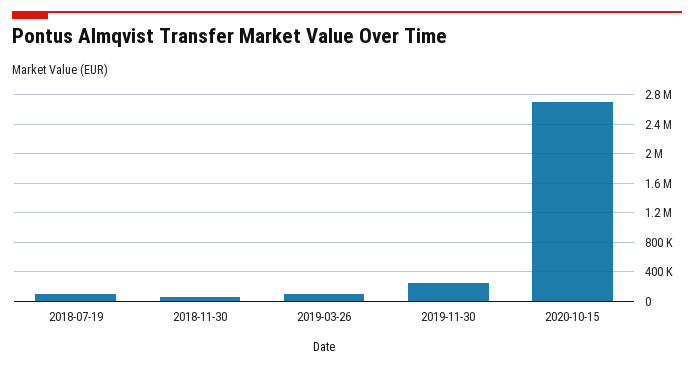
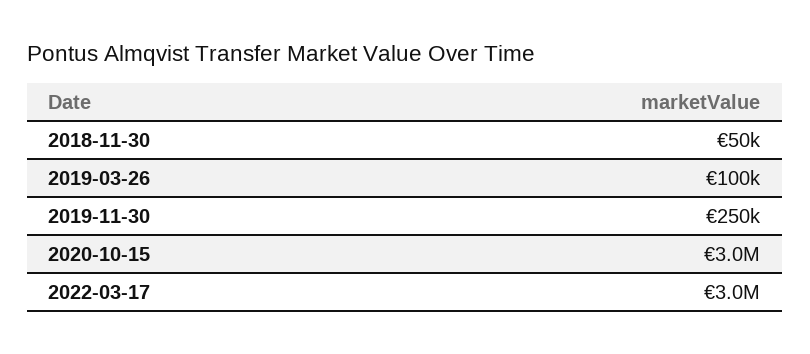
2018-07-19: 100000 -> none
2020-10-15: 2700000 -> 3000000
2022-03-17: none -> 3000000

